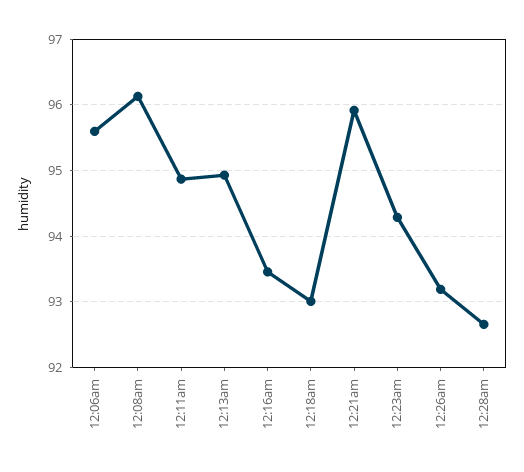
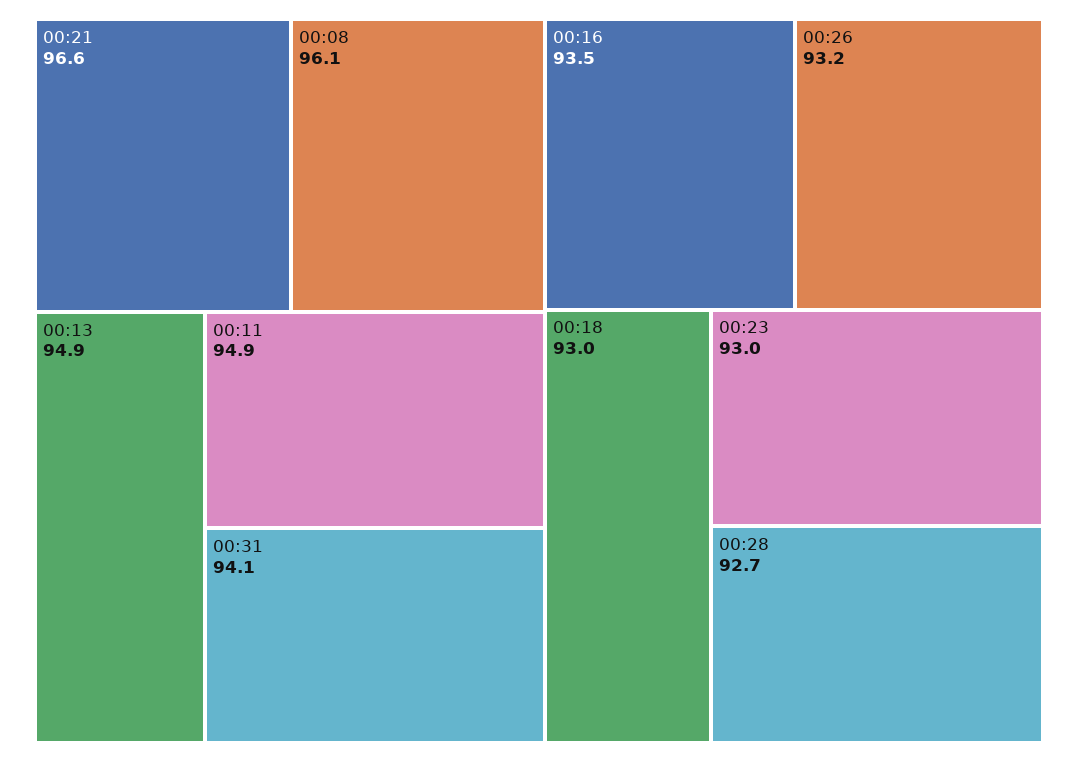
12:06am: 95.6 -> none
12:21am: 95.9 -> 96.6
12:23am: 94.3 -> 93
00:31: none -> 94.1

